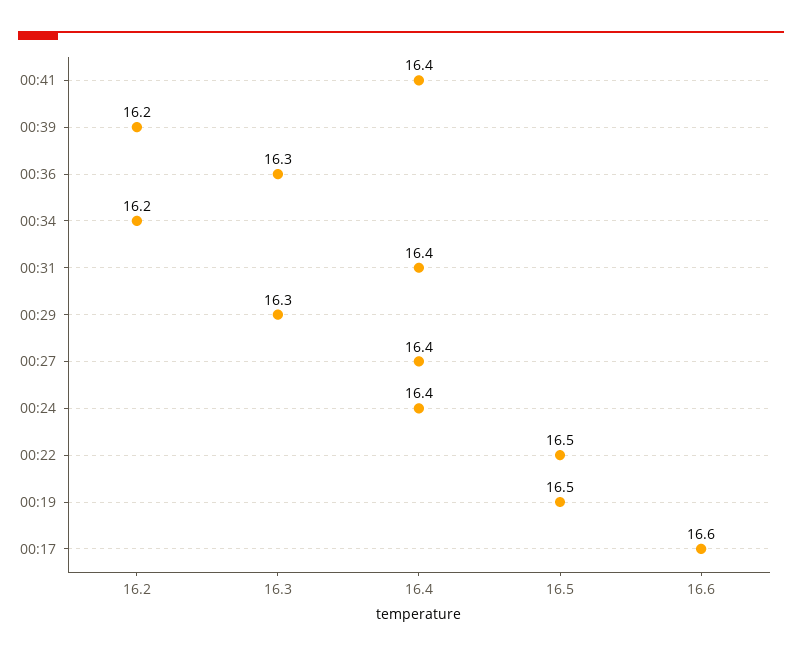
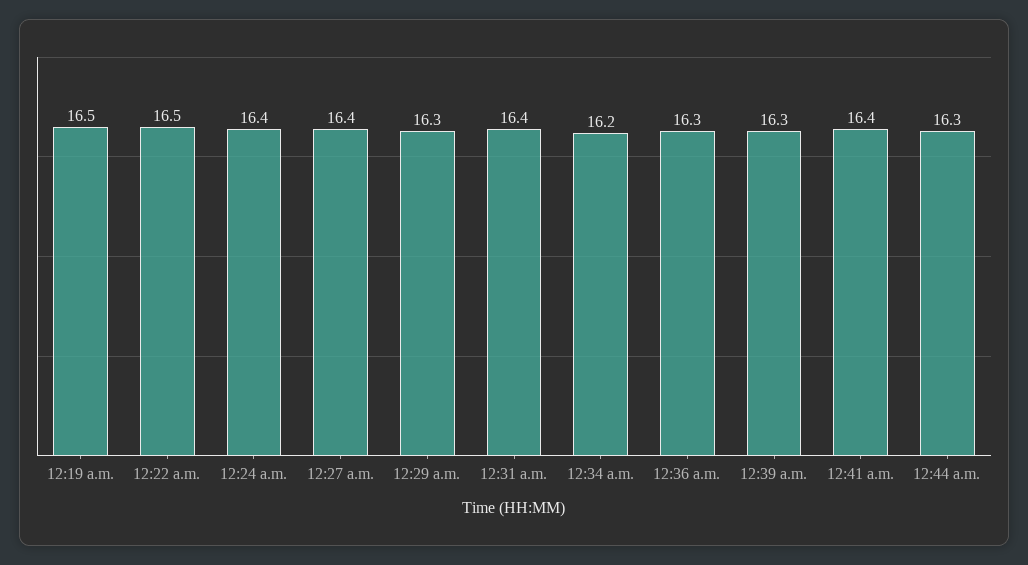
00:39: 16.2 -> 16.3
00:17: 16.6 -> none
12:44 a.m.: none -> 16.3

